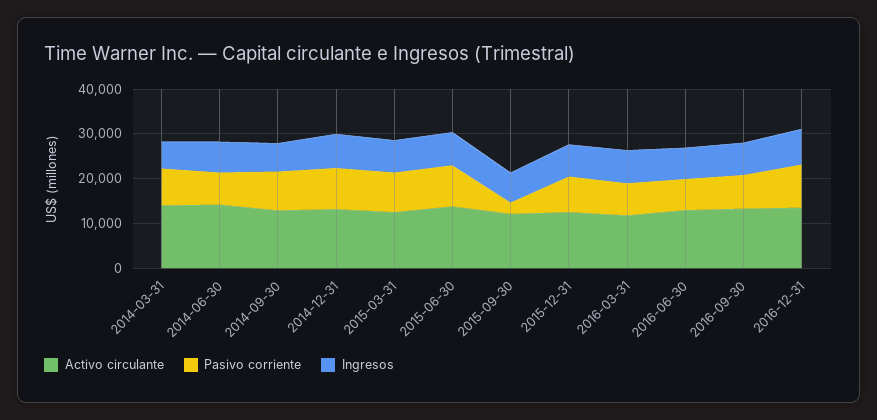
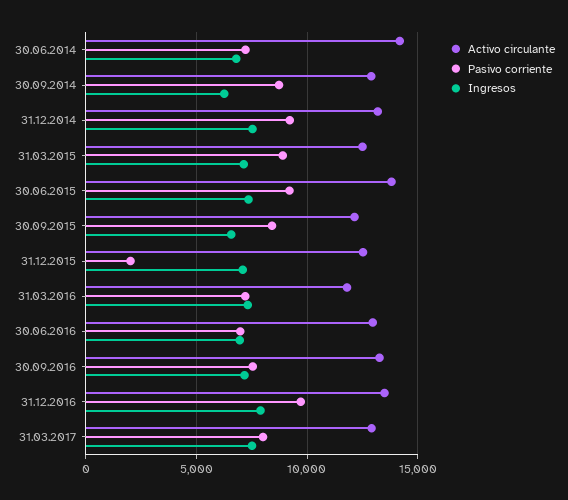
Activo circulante, 2014-03-31: 14000 -> none
Pasivo corriente, 2014-03-31: 8000 -> none
Ingresos, 2014-03-31: 6000 -> none
Pasivo corriente, 2015-09-30: 2000 -> 8500
Pasivo corriente, 2015-12-31: 8000 -> 2000
Activo circulante, 31.03.2017: none -> 13000
Pasivo corriente, 31.03.2017: none -> 8000
Ingresos, 31.03.2017: none -> 7500

